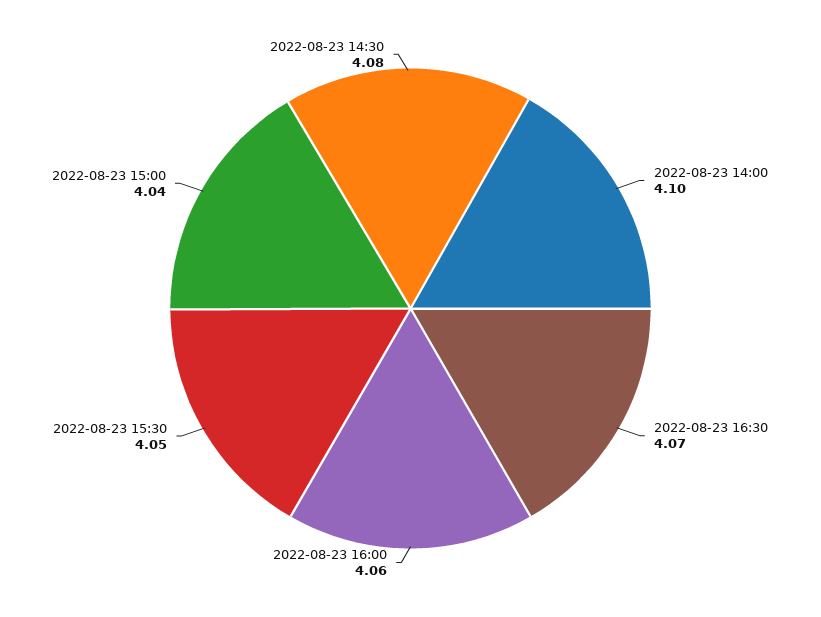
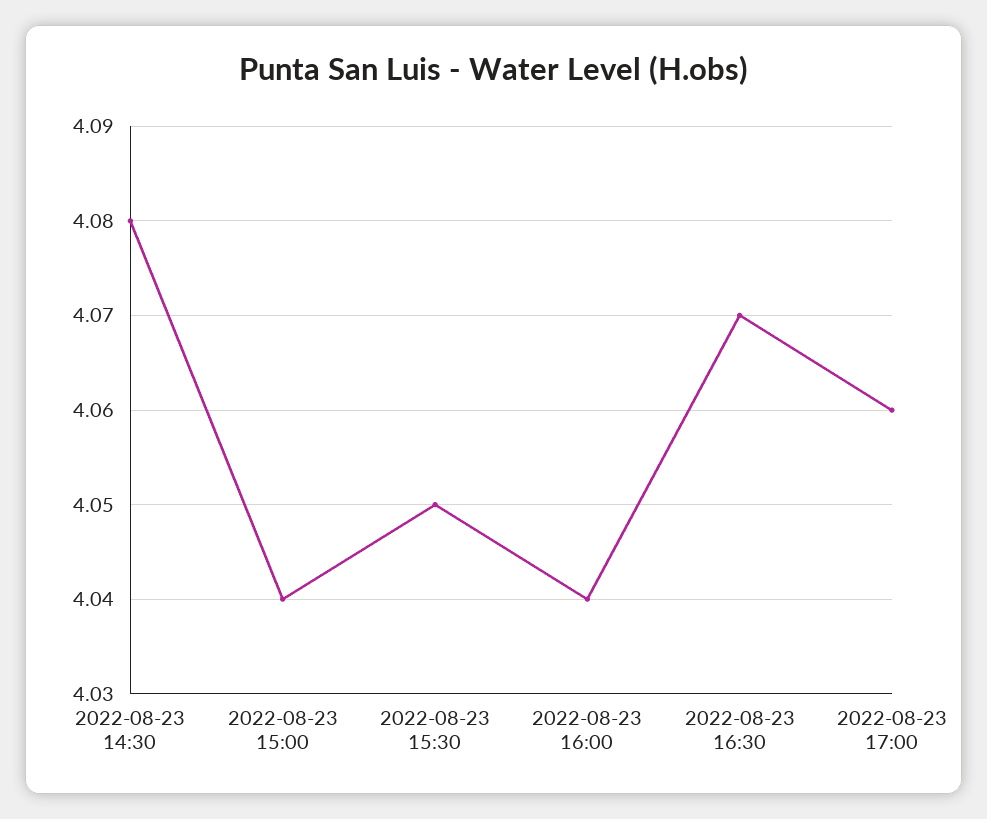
2022-08-23 14:00: 4.1 -> none
2022-08-23 16:00: 4.06 -> 4.04
2022-08-23 17:00: none -> 4.06

